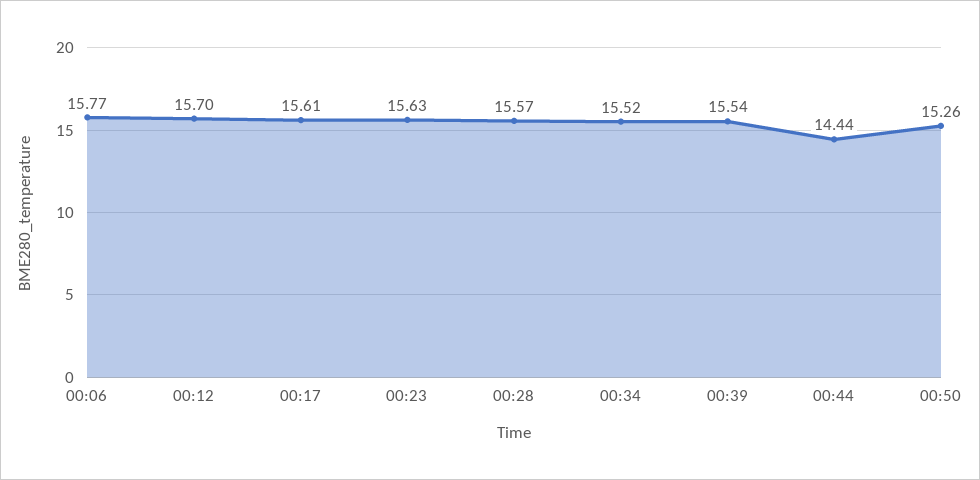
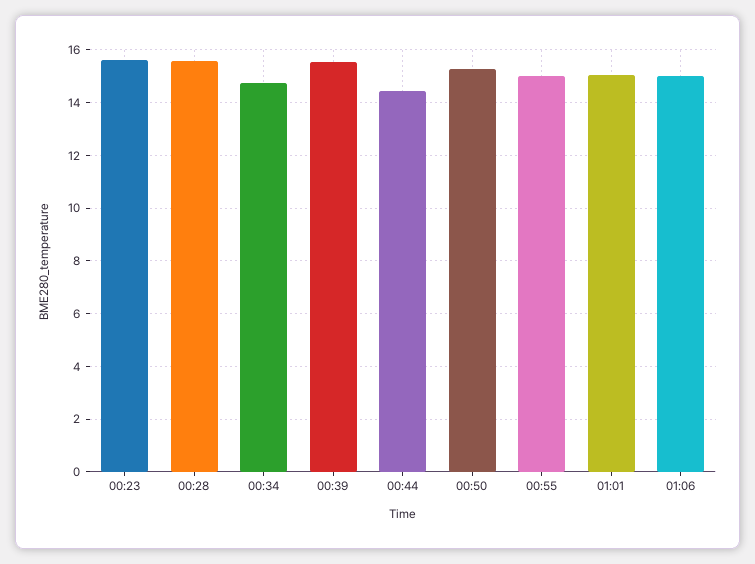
00:06: 15.77 -> none
00:12: 15.7 -> none
00:17: 15.61 -> none
00:34: 15.52 -> 14.75
00:55: none -> 15
01:01: none -> 15
01:06: none -> 15

